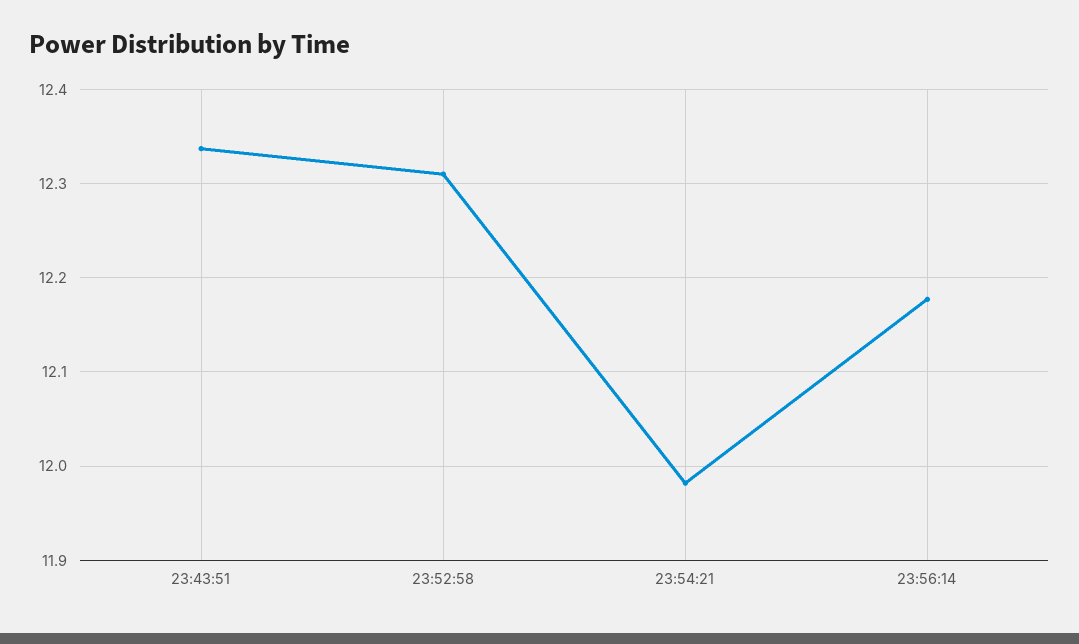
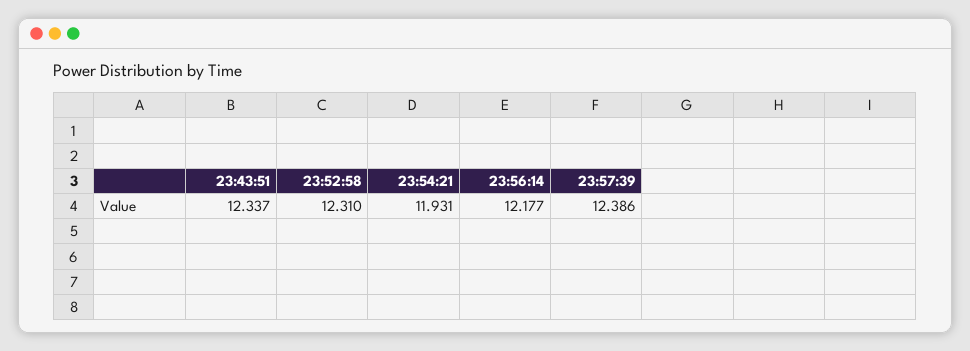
23:54:21: 11.98 -> 11.931
23:57:39: none -> 12.386

